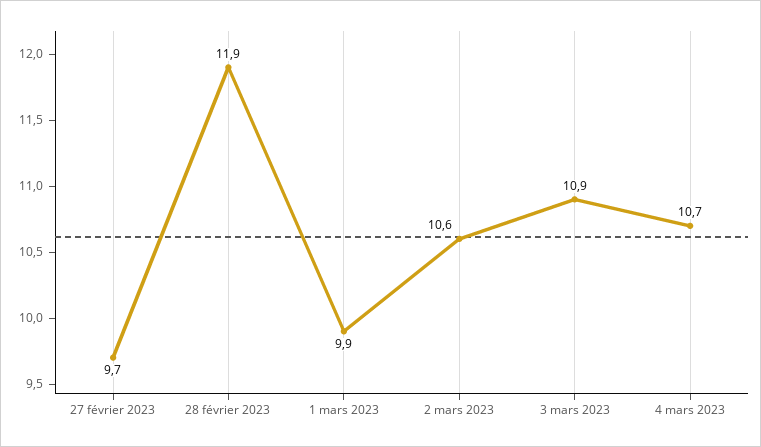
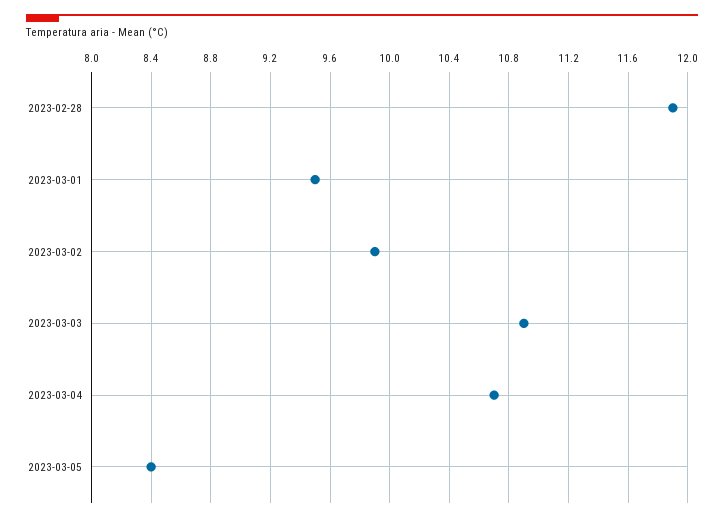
27 février 2023: 9.7 -> none
1 mars 2023: 9.9 -> 9.5
2 mars 2023: 10.6 -> 9.9
2023-03-05: none -> 8.4

